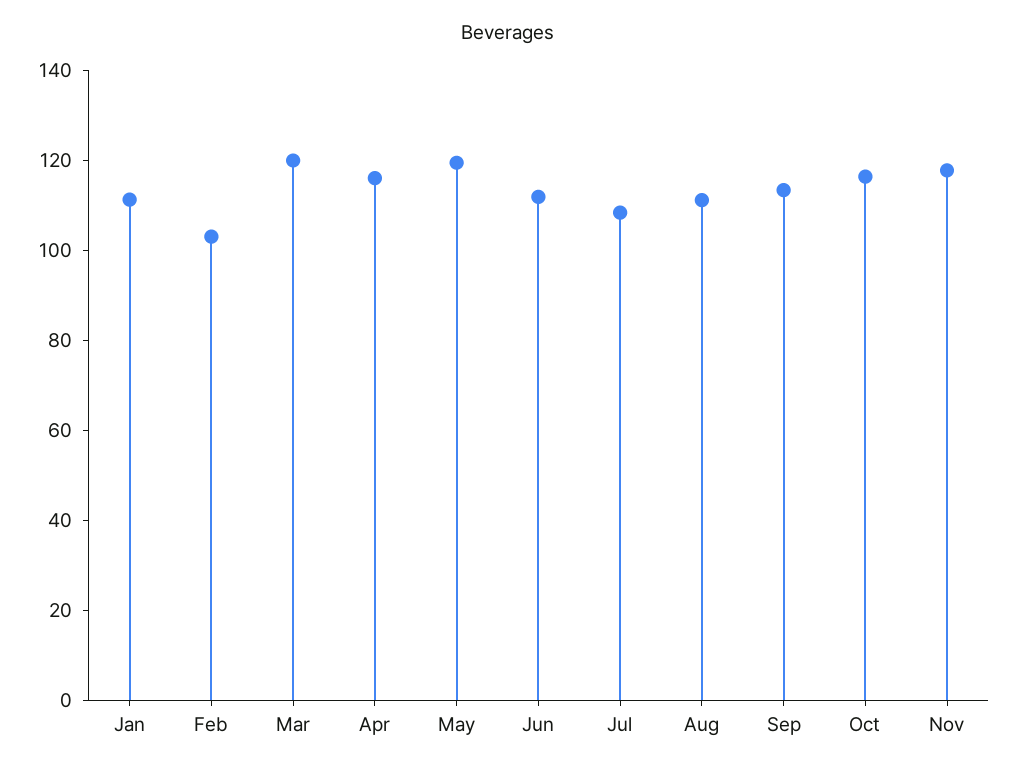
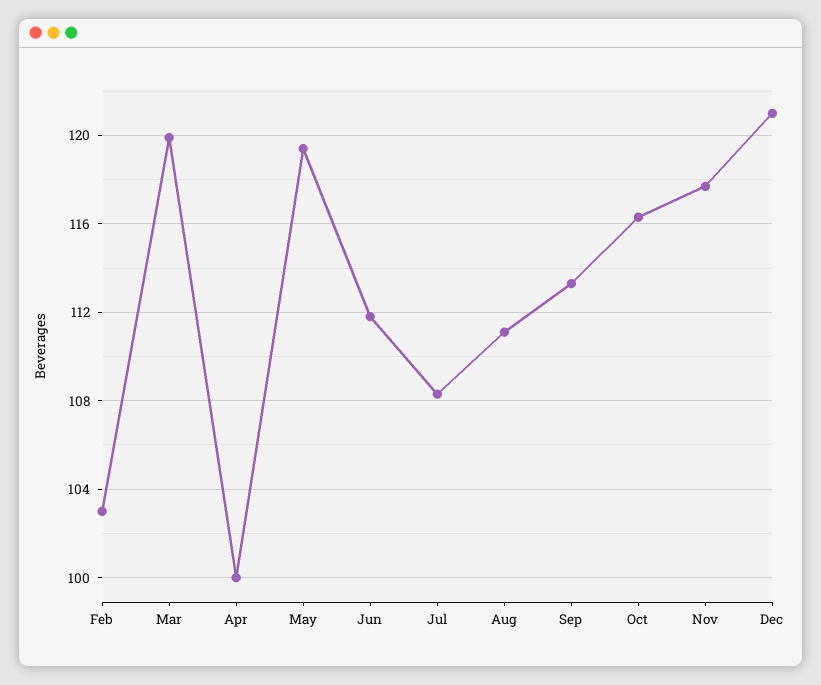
Jan: 110 -> none
Apr: 115 -> 100
Dec: none -> 121

